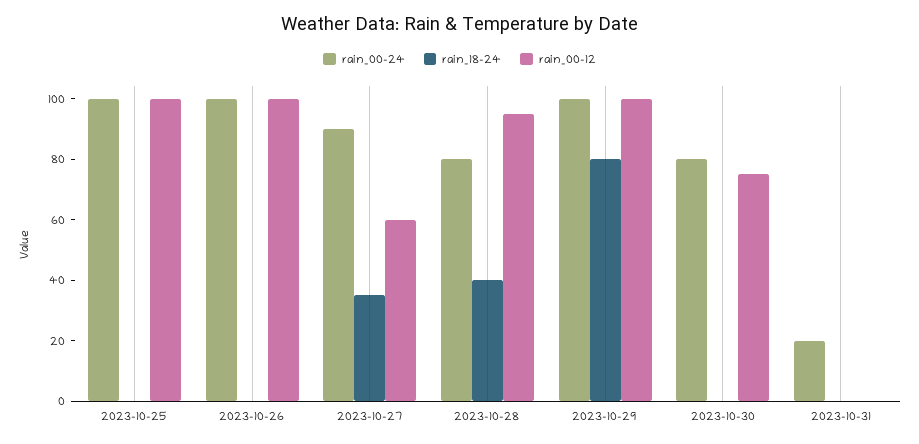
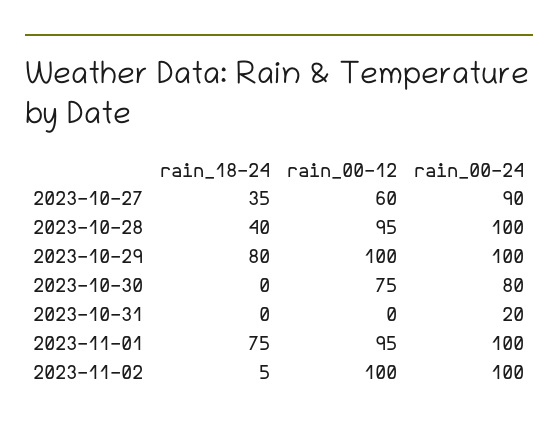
rain_00-24, 2023-10-25: 100 -> none
rain_18-24, 2023-10-25: 0 -> none
rain_00-12, 2023-10-25: 100 -> none
rain_00-24, 2023-10-26: 100 -> none
rain_18-24, 2023-10-26: 0 -> none
rain_00-12, 2023-10-26: 100 -> none
rain_00-24, 2023-10-28: 80 -> 100
rain_18-24, 2023-11-01: none -> 75
rain_00-12, 2023-11-01: none -> 95
rain_00-24, 2023-11-01: none -> 100
rain_18-24, 2023-11-02: none -> 5
rain_00-12, 2023-11-02: none -> 100
rain_00-24, 2023-11-02: none -> 100

